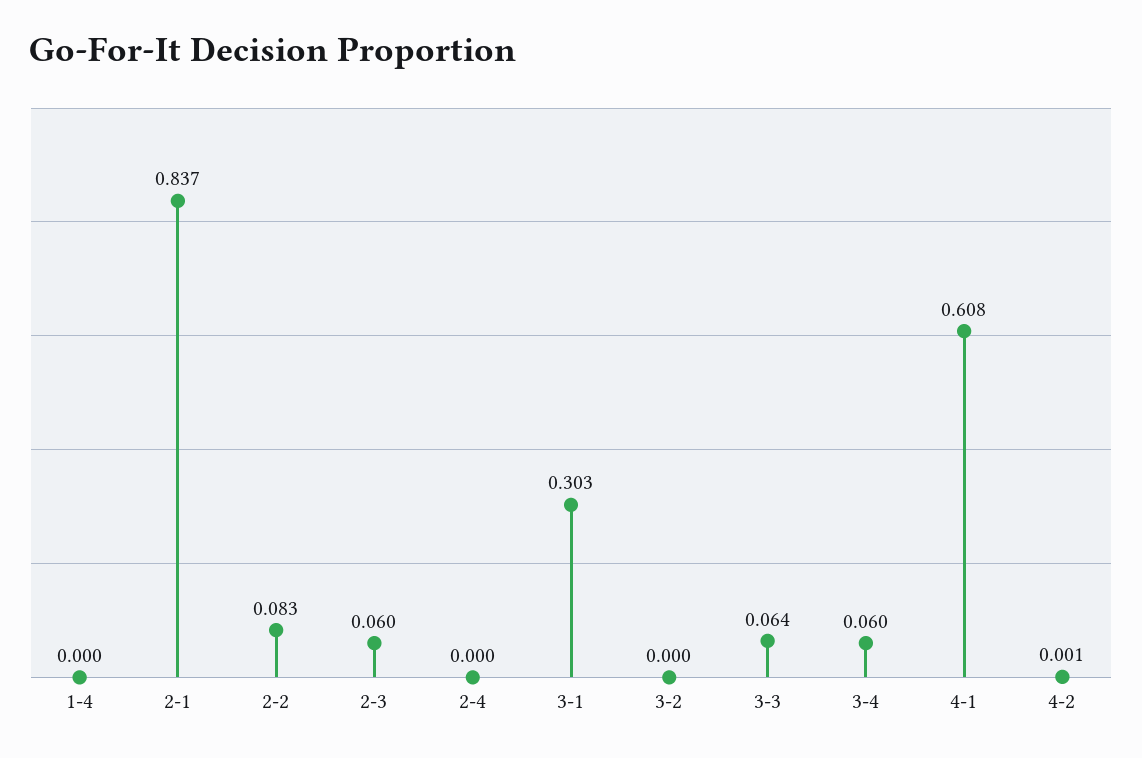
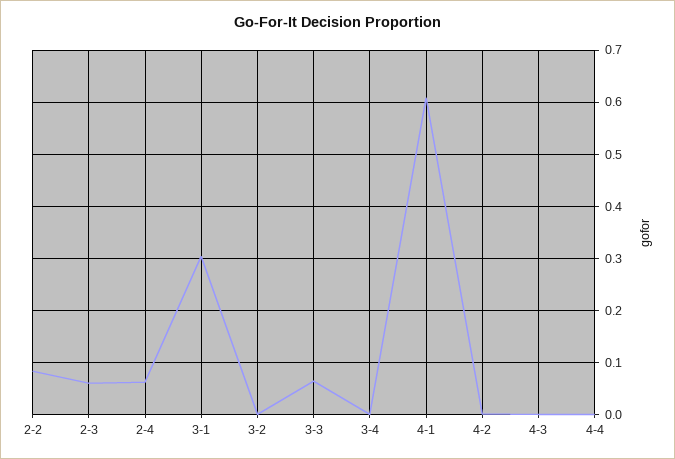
1-4: 0 -> none
2-1: 0.837 -> none
2-4: 0 -> 0.06
3-4: 0.06 -> 0
4-3: none -> 0
4-4: none -> 0

